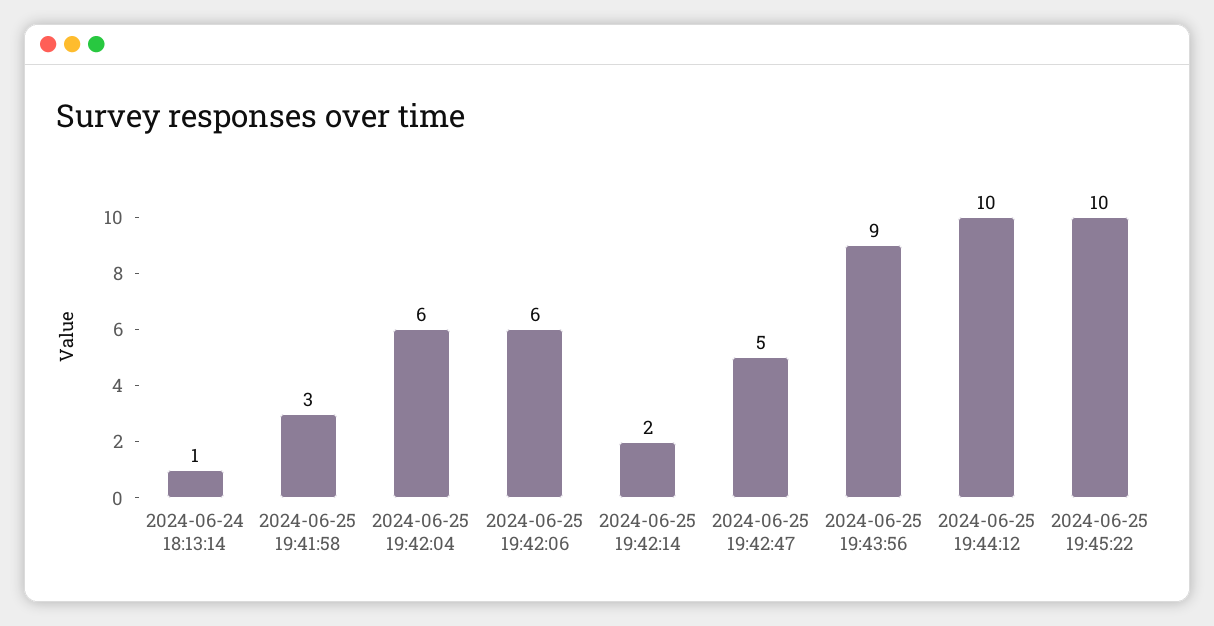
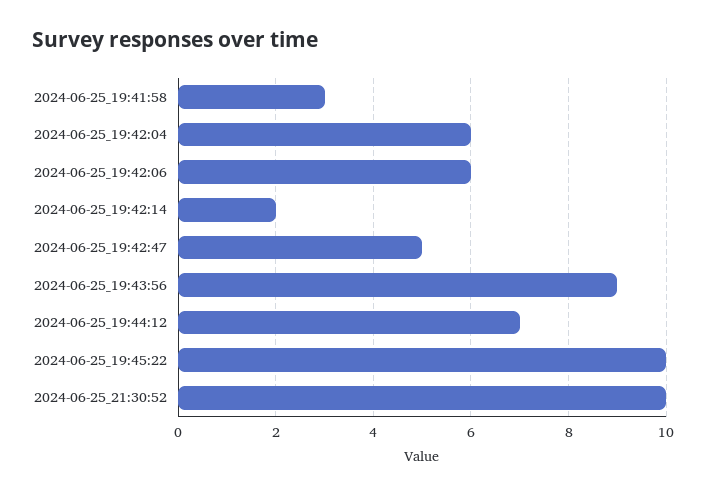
2024-06-24 18:13:14: 1 -> none
2024-06-25 19:44:12: 10 -> 7
2024-06-25_21:30:52: none -> 10

